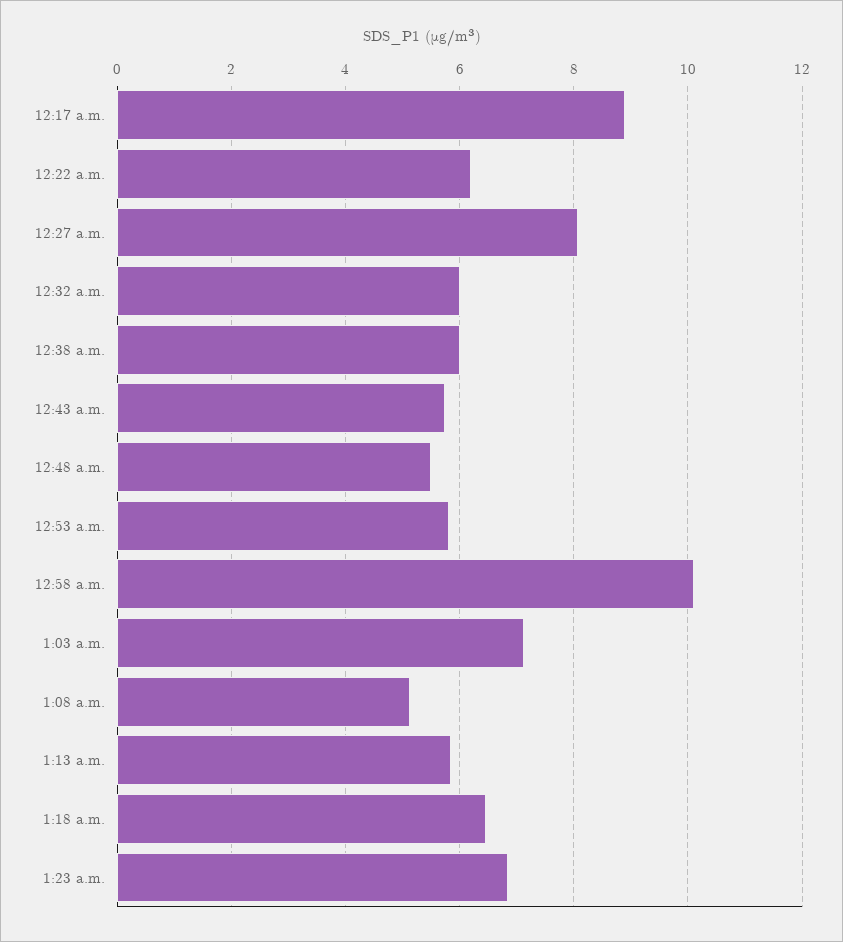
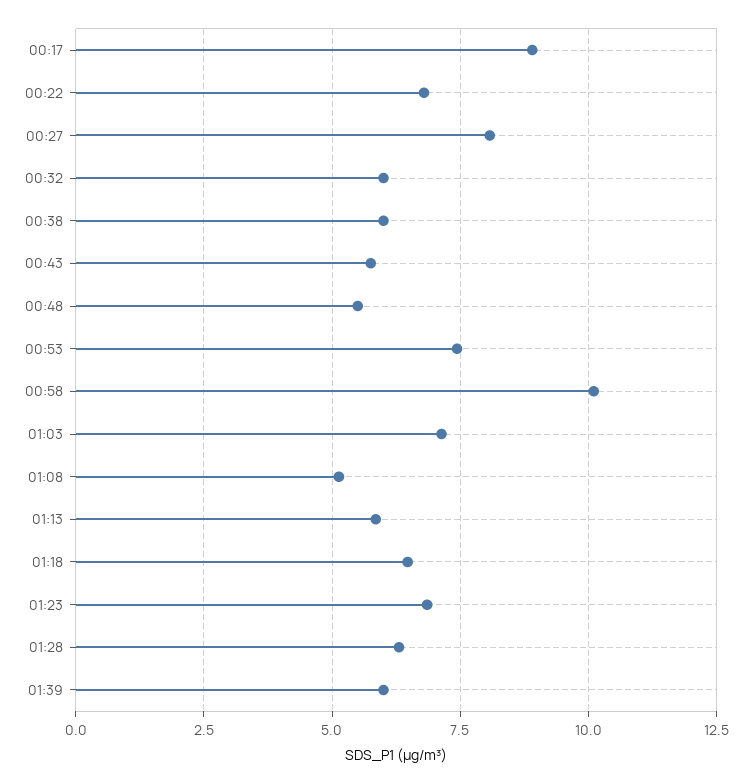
12:22 a.m.: 6.2 -> 6.75
12:53 a.m.: 5.8 -> 7.5
01:28: none -> 6.25
01:39: none -> 6

